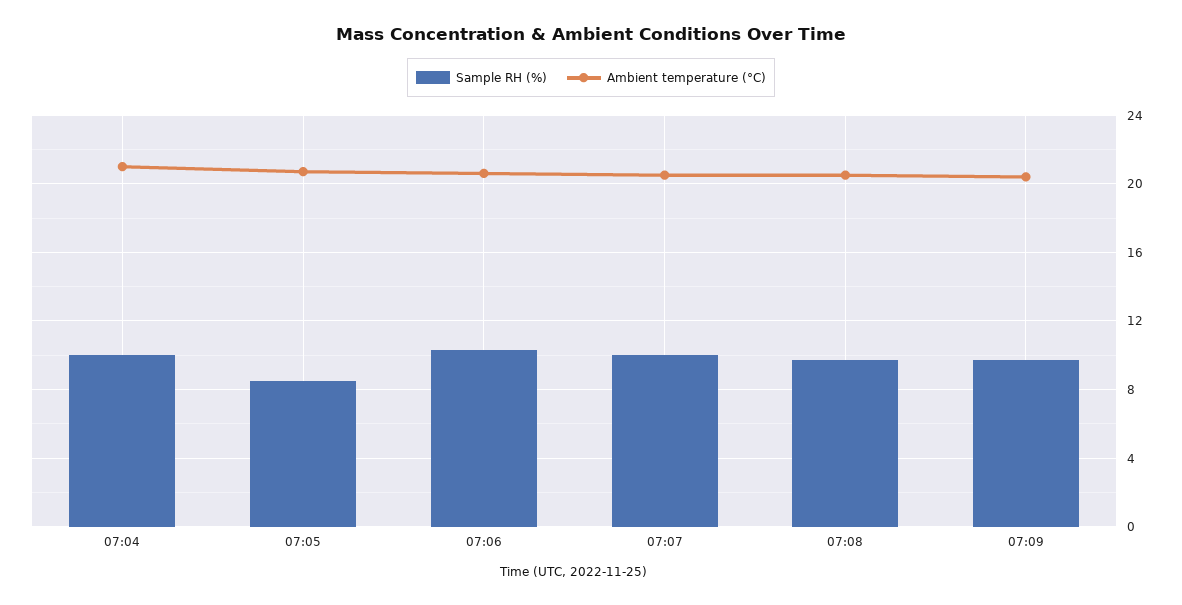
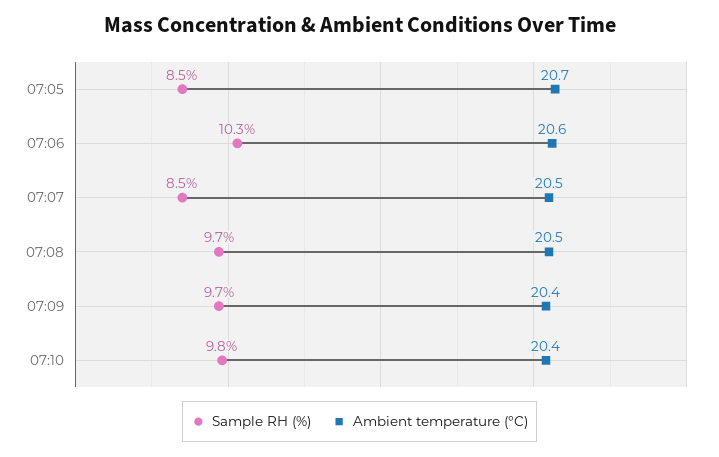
Sample RH (%), 07:04: 10 -> none
Ambient temperature (°C), 07:04: 21 -> none
Sample RH (%), 07:07: 10 -> 8.5
Sample RH (%), 07:10: none -> 9.8
Ambient temperature (°C), 07:10: none -> 20.4

